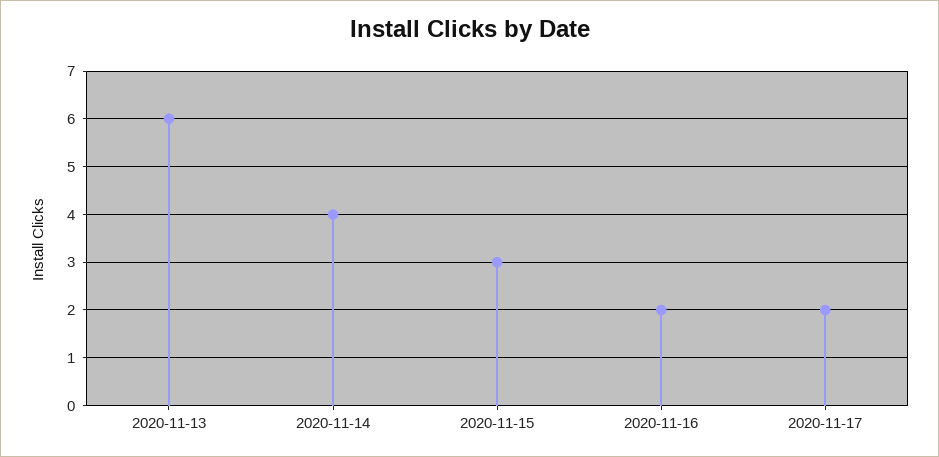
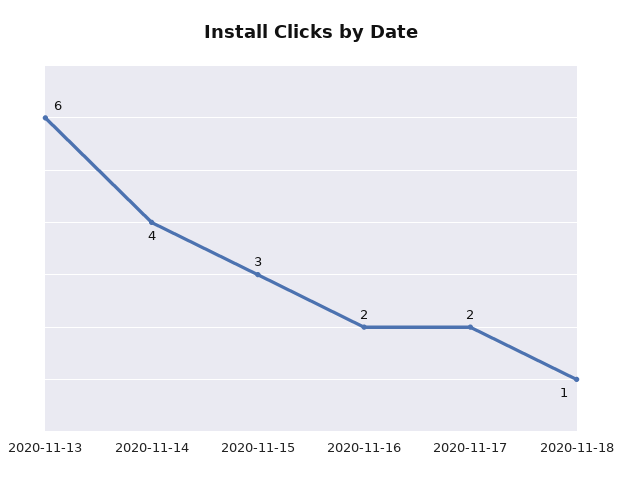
2020-11-18: none -> 1

